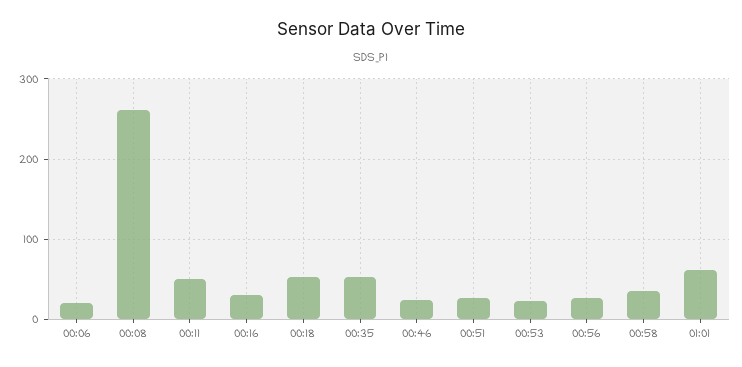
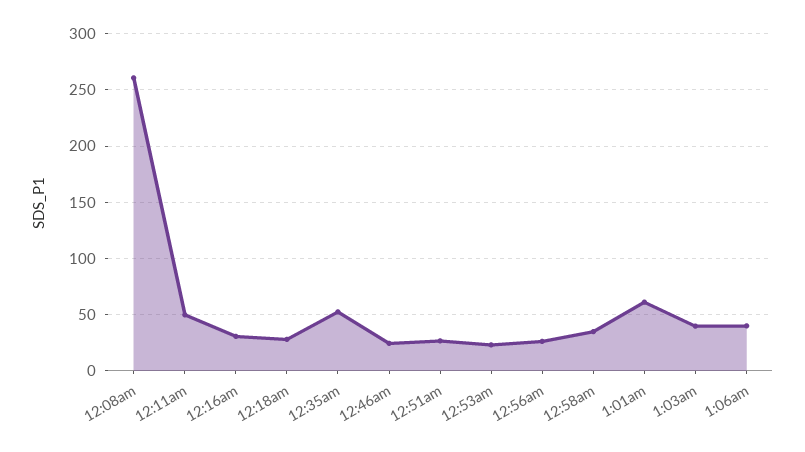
00:06: 20 -> none
00:18: 50 -> 30
1:03am: none -> 40
1:06am: none -> 40

